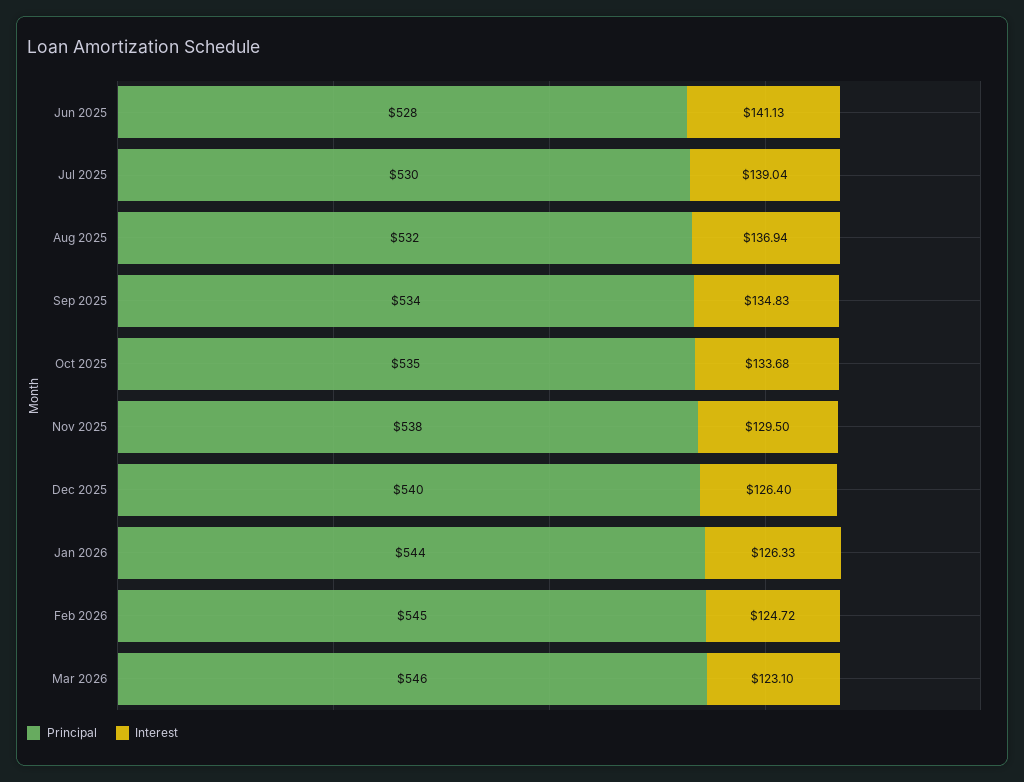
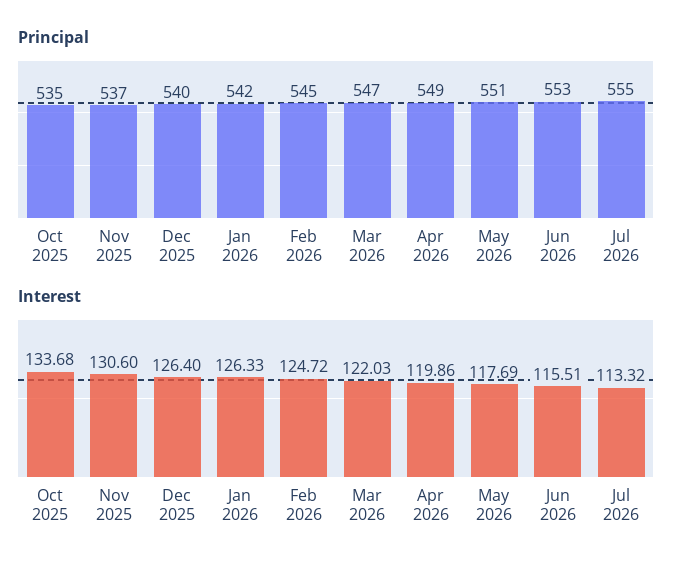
Principal, Jun 2025: 528 -> none
Interest, Jun 2025: 141.13 -> none
Principal, Jul 2025: 530 -> none
Interest, Jul 2025: 139.04 -> none
Principal, Aug 2025: 532 -> none
Interest, Aug 2025: 136.94 -> none
Principal, Sep 2025: 534 -> none
Interest, Sep 2025: 134.83 -> none
Principal, Nov 2025: 538 -> 537
Interest, Nov 2025: 129.5 -> 130.6
Principal, Jan 2026: 544 -> 542
Principal, Mar 2026: 546 -> 547
Interest, Mar 2026: 123.1 -> 122.03
Principal, Apr 2026: none -> 549
Principal, May 2026: none -> 551
Principal, Jun 2026: none -> 553
Principal, Jul 2026: none -> 555
Interest, Apr 2026: none -> 119.86
Interest, May 2026: none -> 117.69
Interest, Jun 2026: none -> 115.51
Interest, Jul 2026: none -> 113.32

